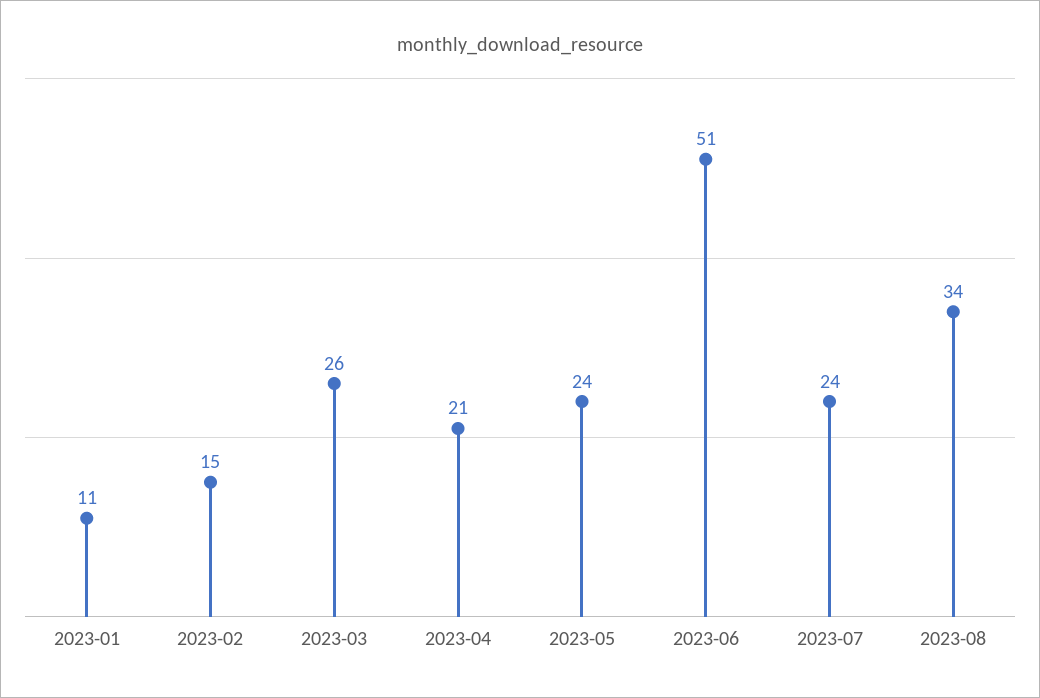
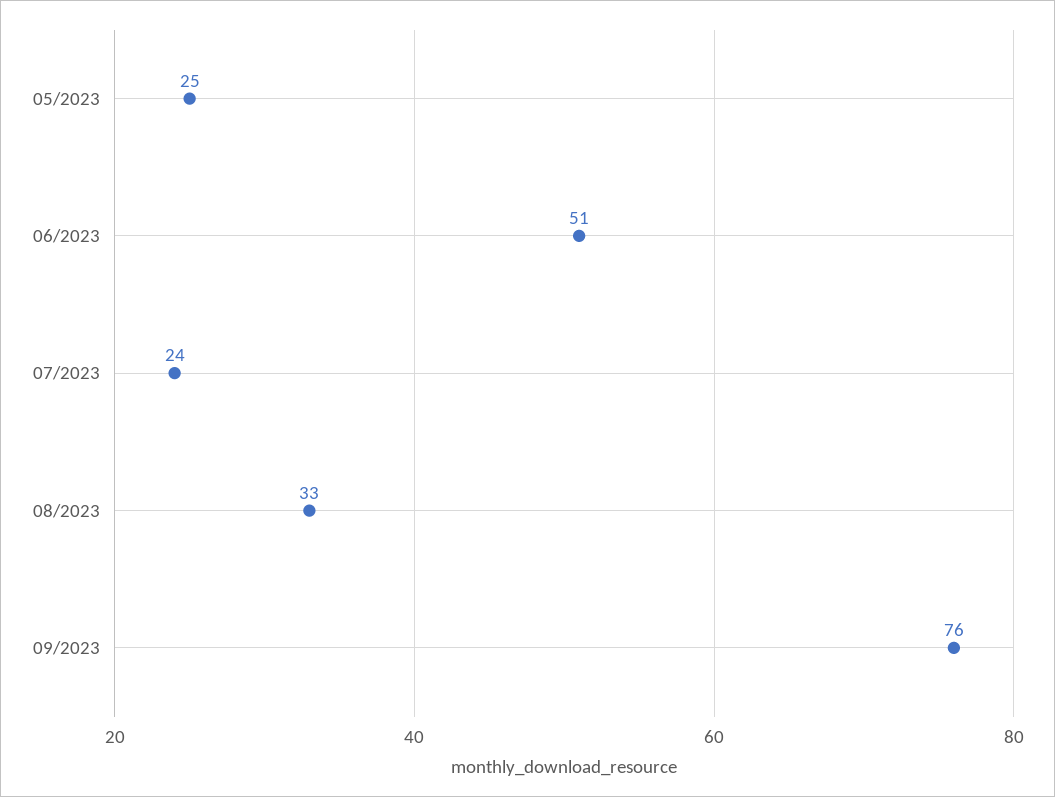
2023-01: 11 -> none
2023-02: 15 -> none
2023-03: 26 -> none
2023-04: 21 -> none
2023-05: 24 -> 25
2023-08: 34 -> 33
09/2023: none -> 76

